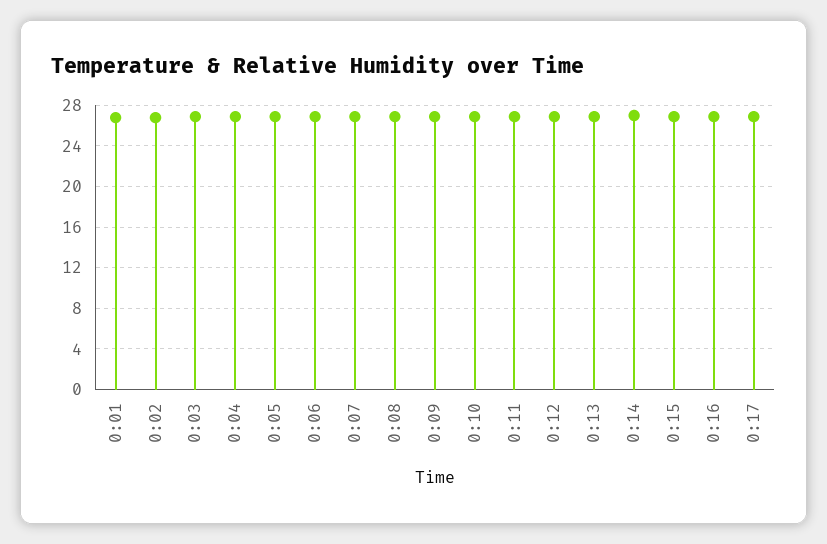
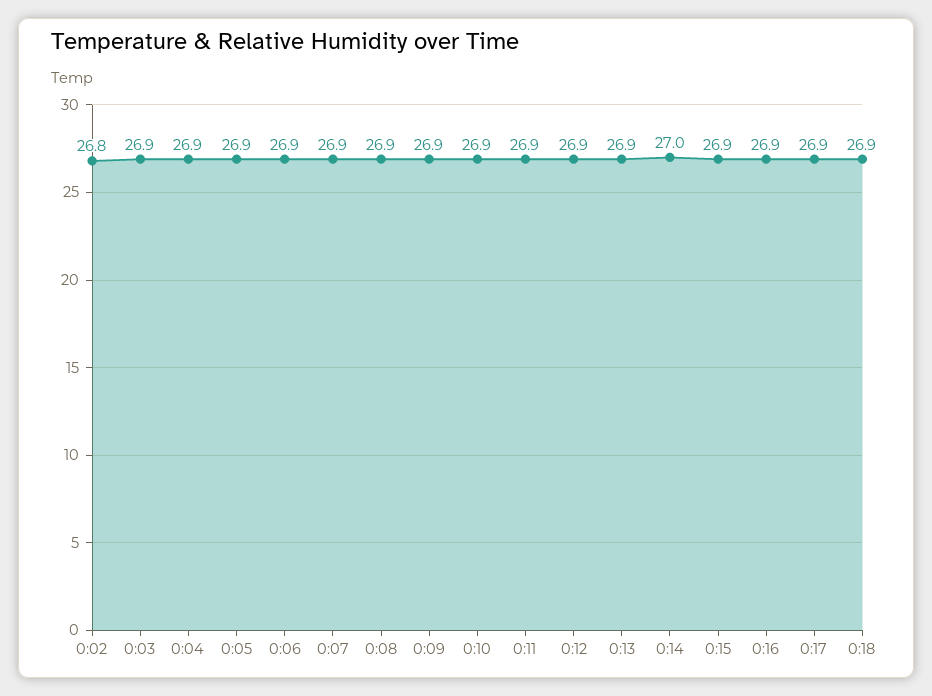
0:01: 27 -> none
0:18: none -> 26.9

